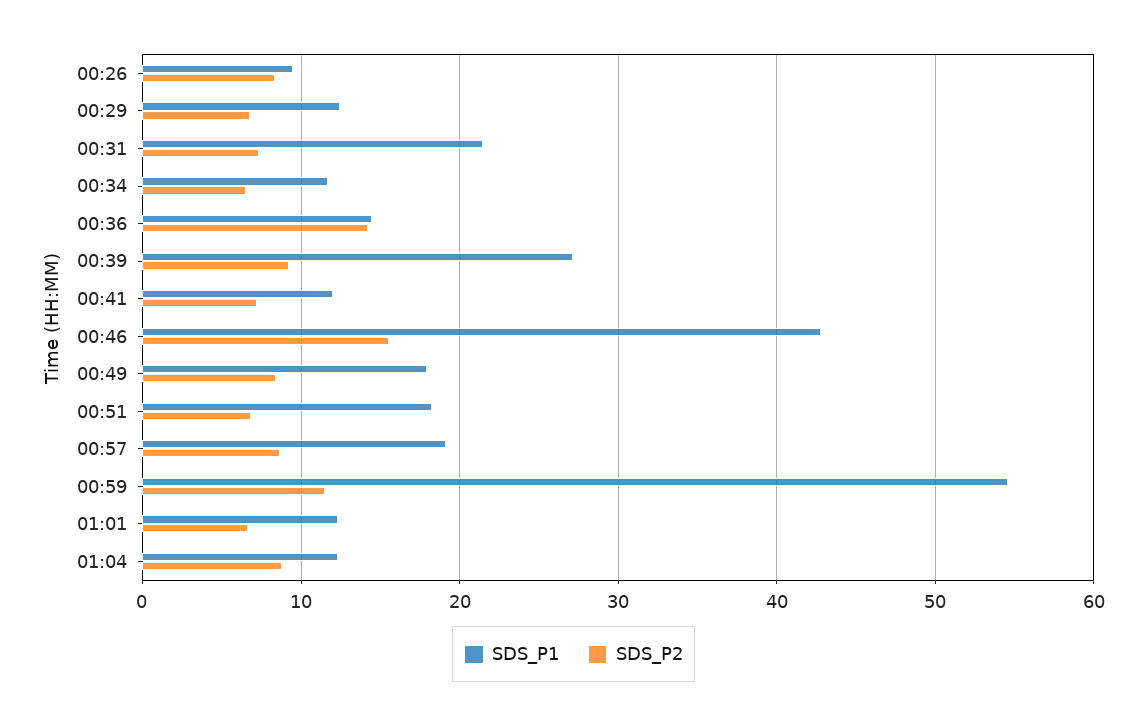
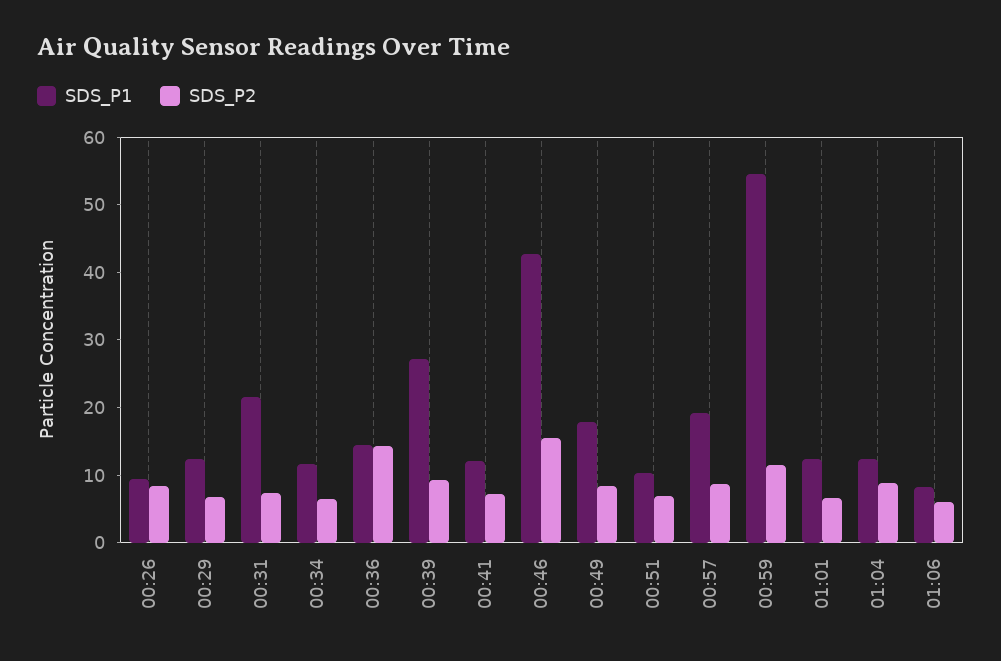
SDS_P1, 00:51: 18 -> 10
SDS_P1, 01:06: none -> 8
SDS_P2, 01:06: none -> 6

